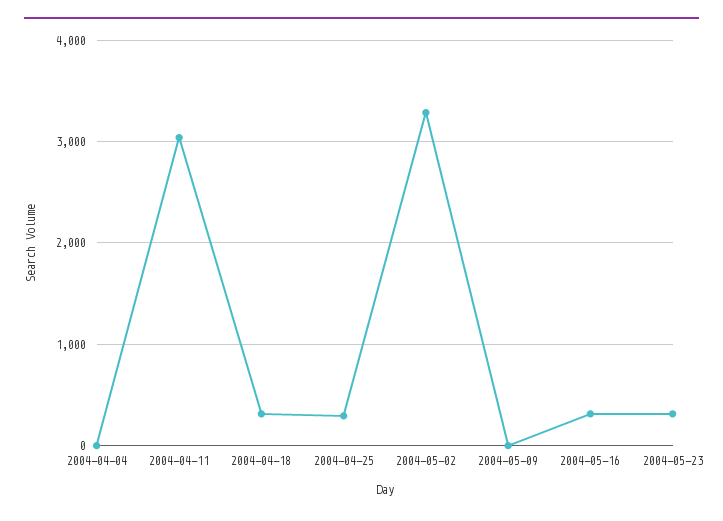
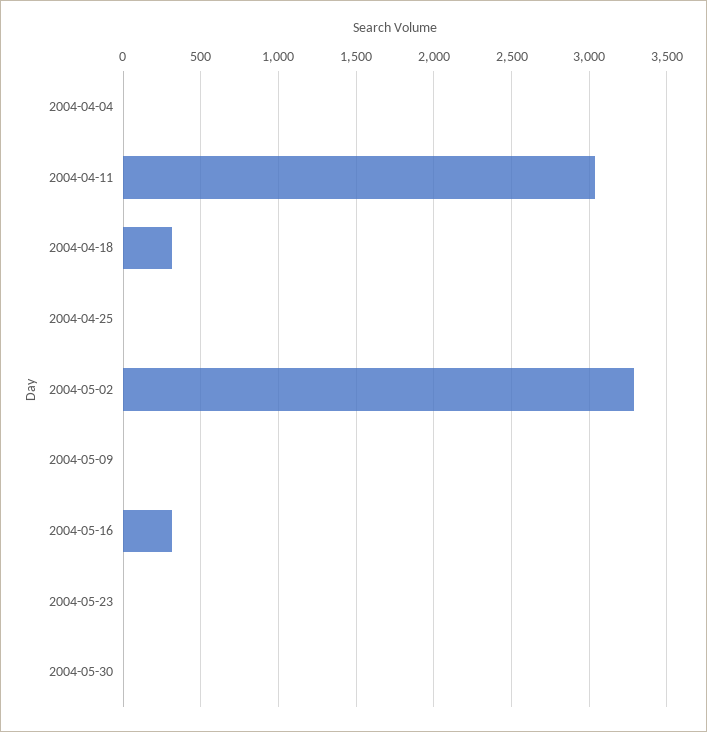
2004-04-25: 300 -> 0
2004-05-23: 300 -> 0
2004-05-30: none -> 0

